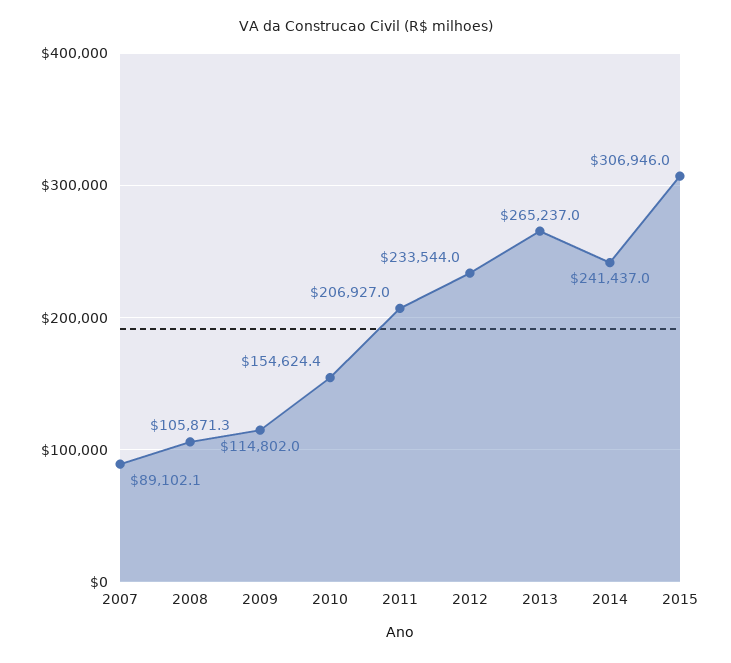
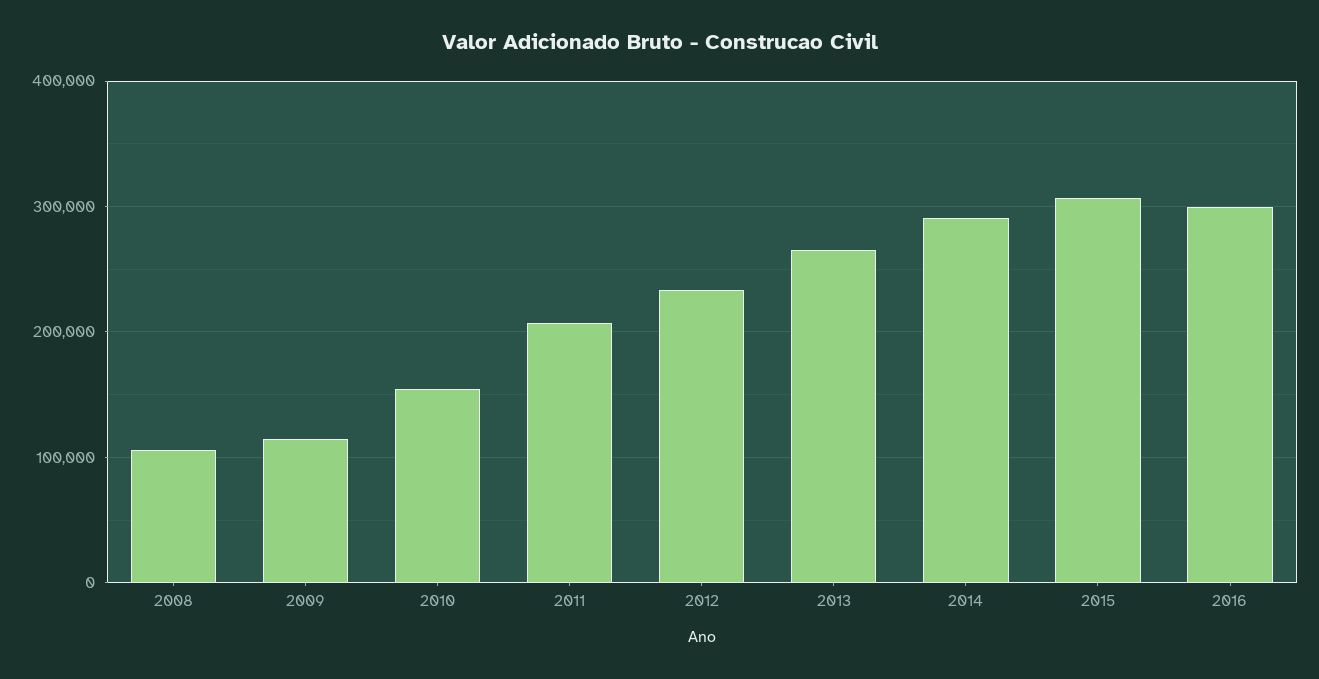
2007: 89102.1 -> none
2014: 241437 -> 290000
2016: none -> 300000

